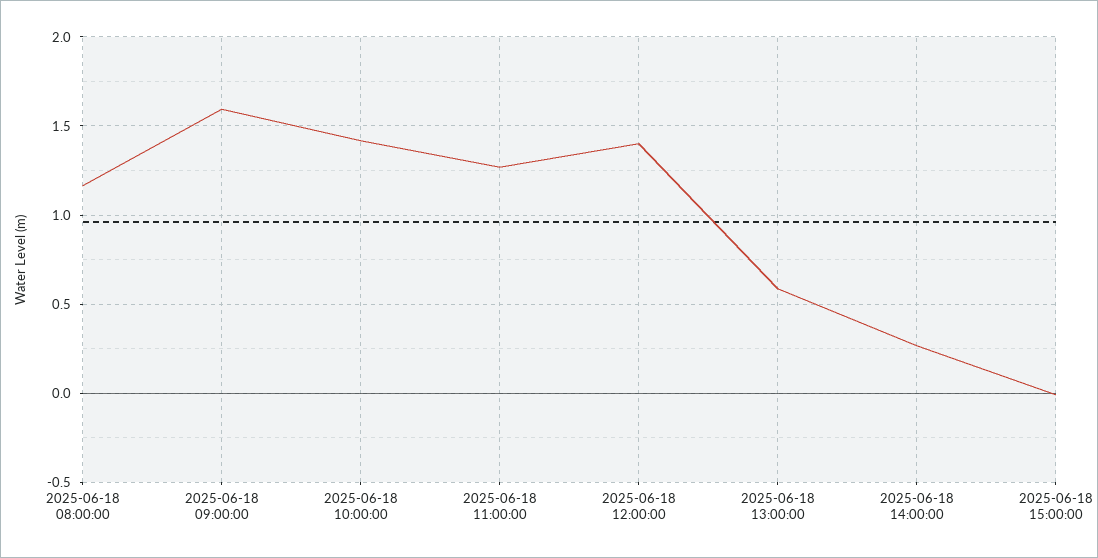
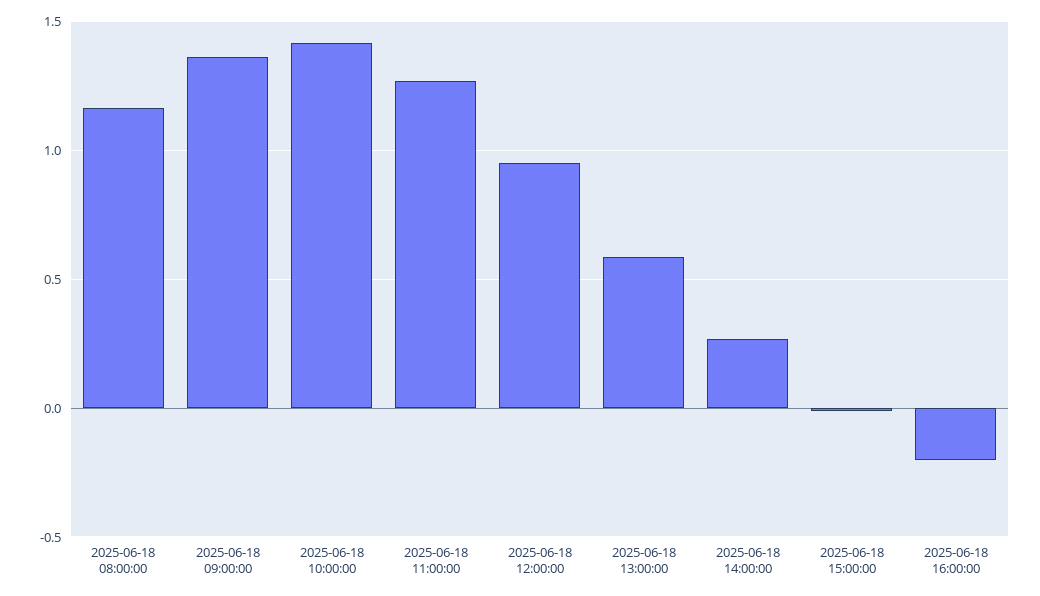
2025-06-18 09:00:00: 1.6 -> 1.35
2025-06-18 12:00:00: 1.4 -> 0.95
2025-06-18 16:00:00: none -> -0.2

